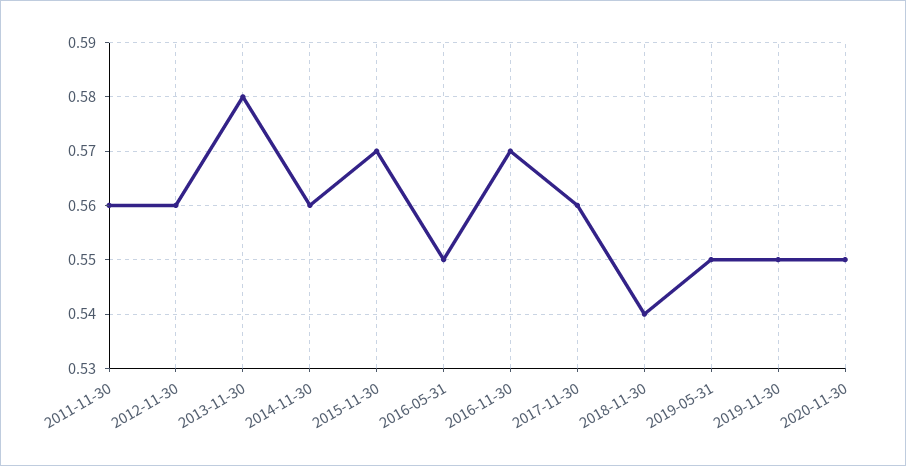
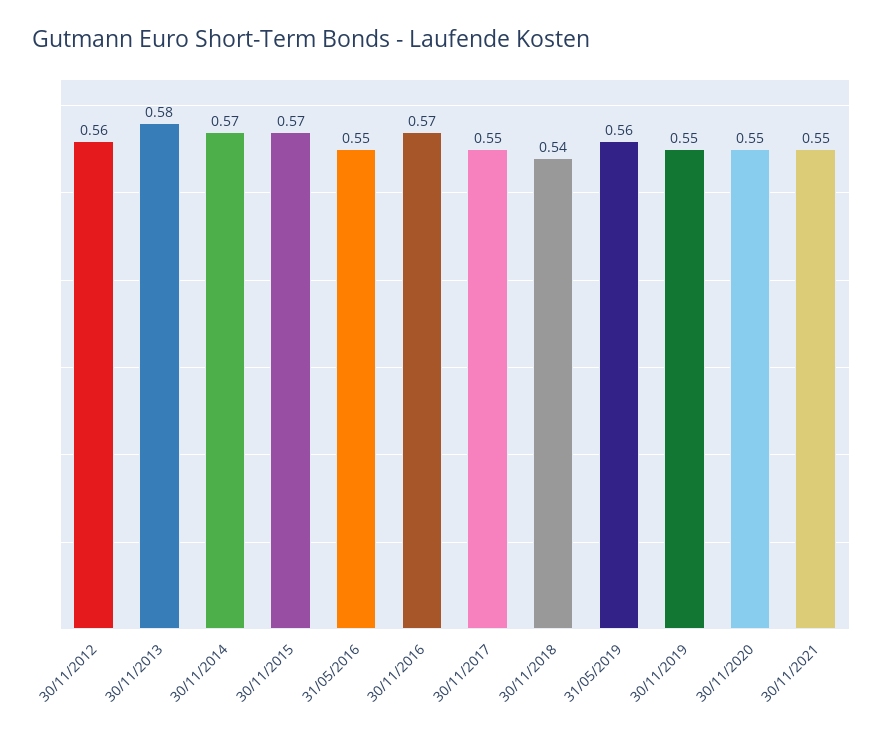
2011-11-30: 0.56 -> none
2014-11-30: 0.56 -> 0.57
2017-11-30: 0.56 -> 0.55
2019-05-31: 0.55 -> 0.56
30/11/2021: none -> 0.55

